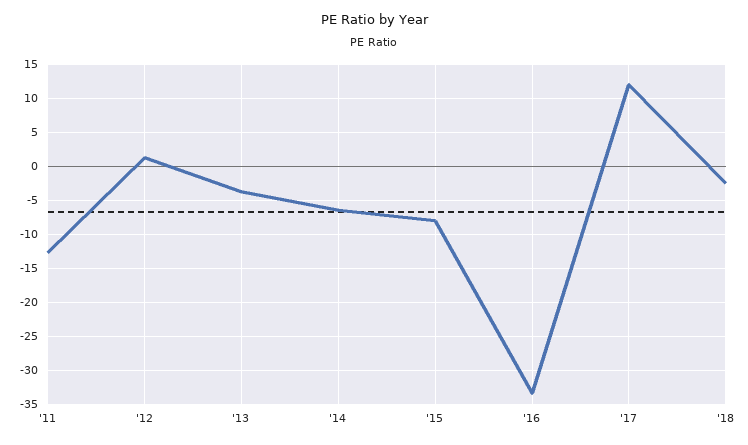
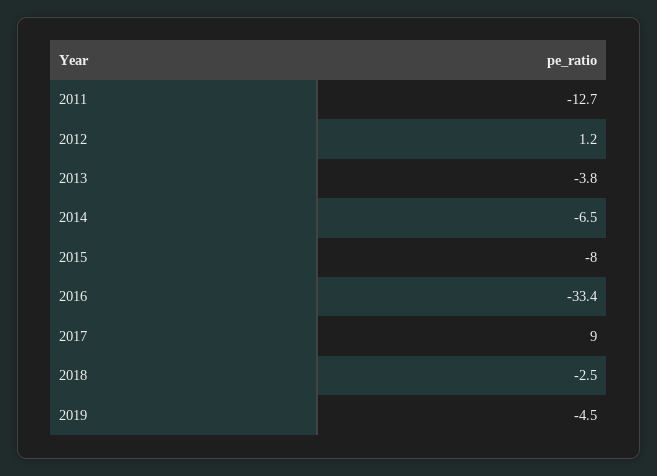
'17: 12 -> 9
2019: none -> -4.5

